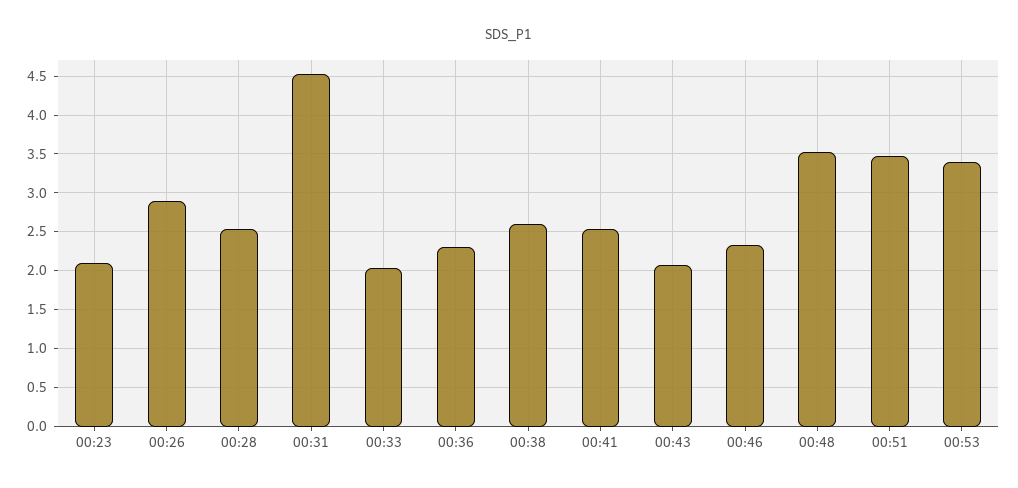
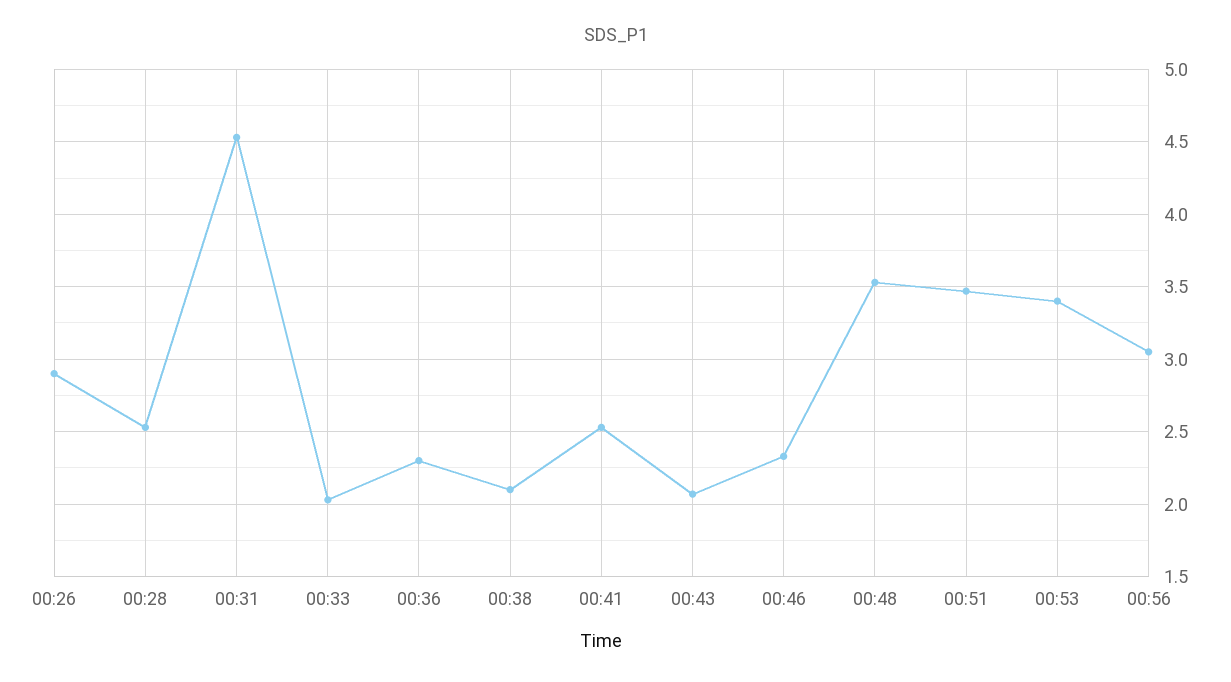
00:23: 2.1 -> none
00:38: 2.6 -> 2.1
00:56: none -> 3.05

